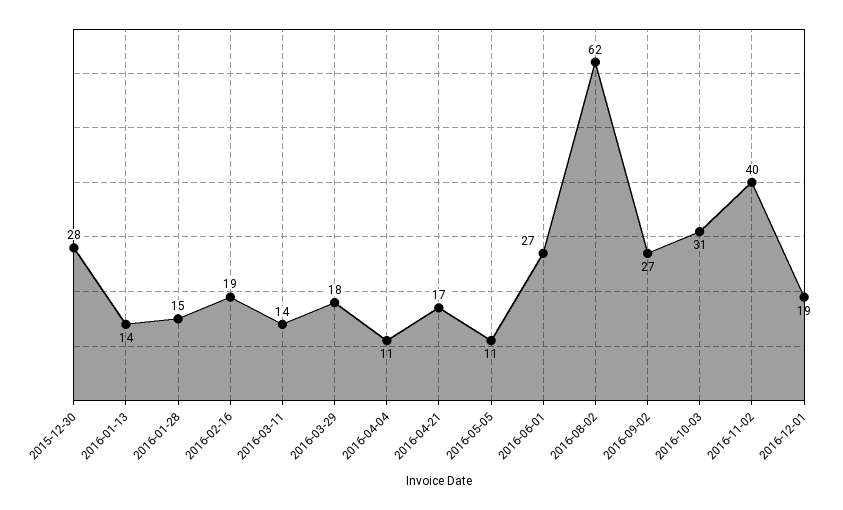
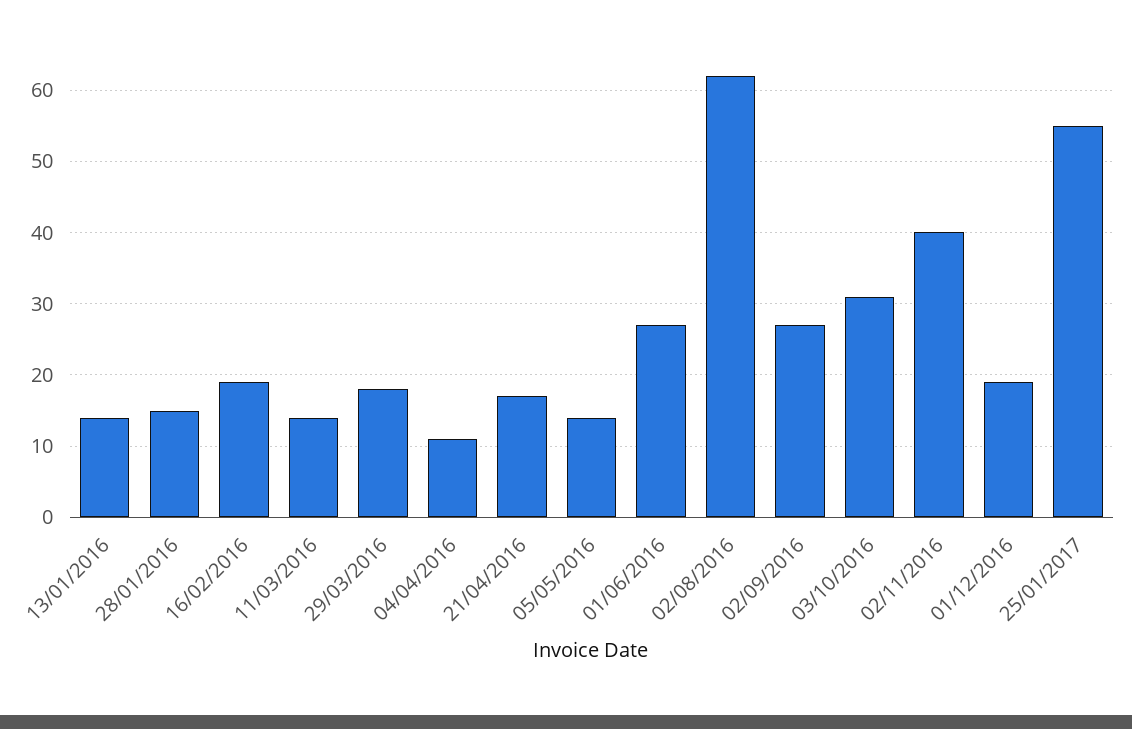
2015-12-30: 28 -> none
2016-05-05: 11 -> 14
25/01/2017: none -> 55

